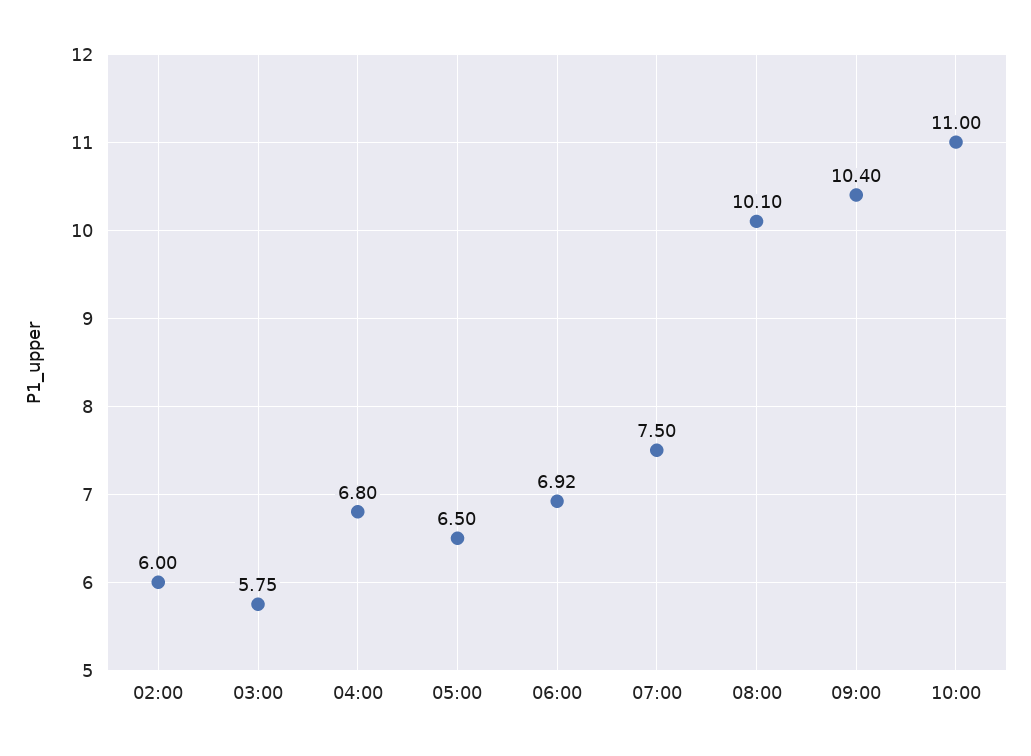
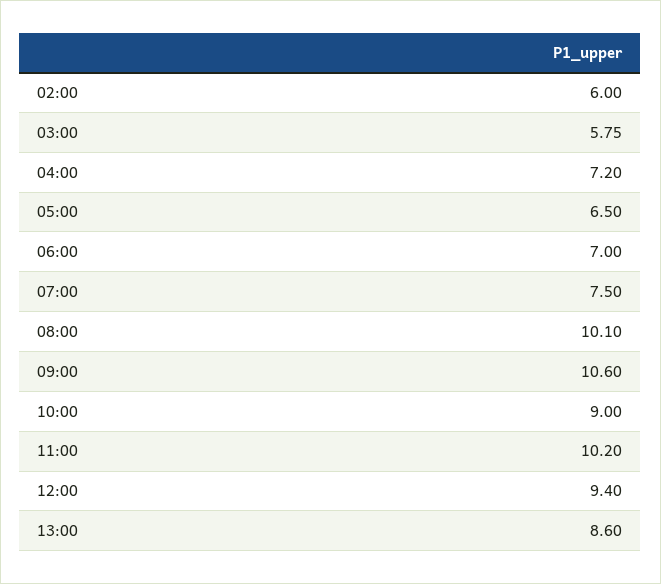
04:00: 6.8 -> 7.2
06:00: 6.92 -> 7
09:00: 10.4 -> 10.6
10:00: 11 -> 9
11:00: none -> 10.2
12:00: none -> 9.4
13:00: none -> 8.6

